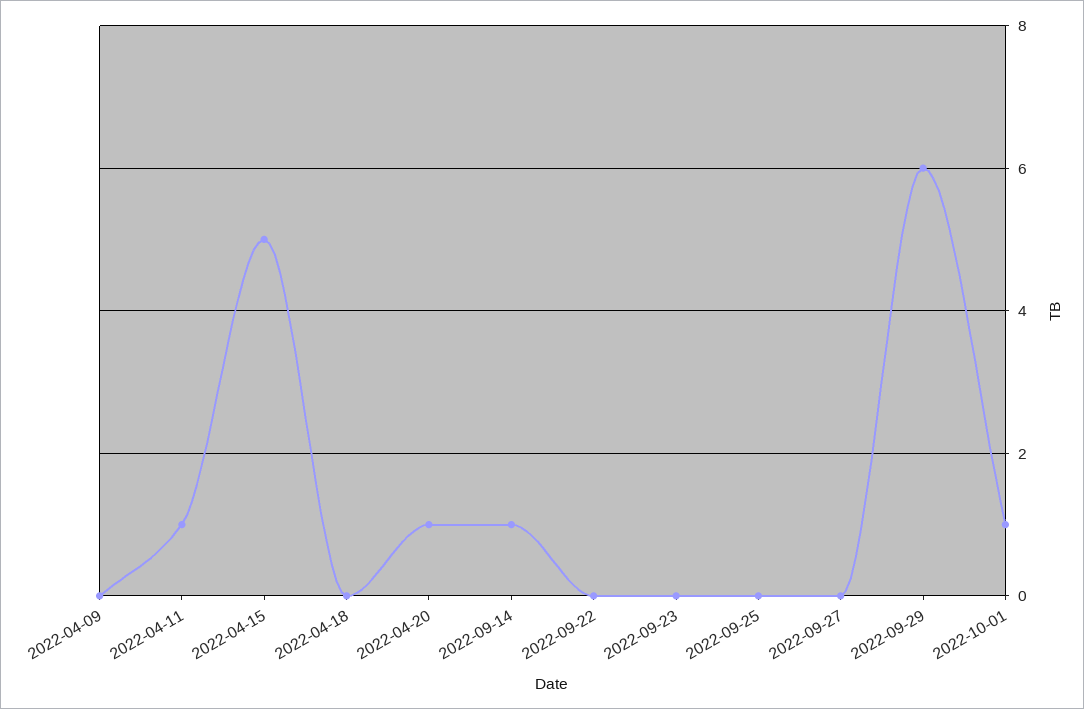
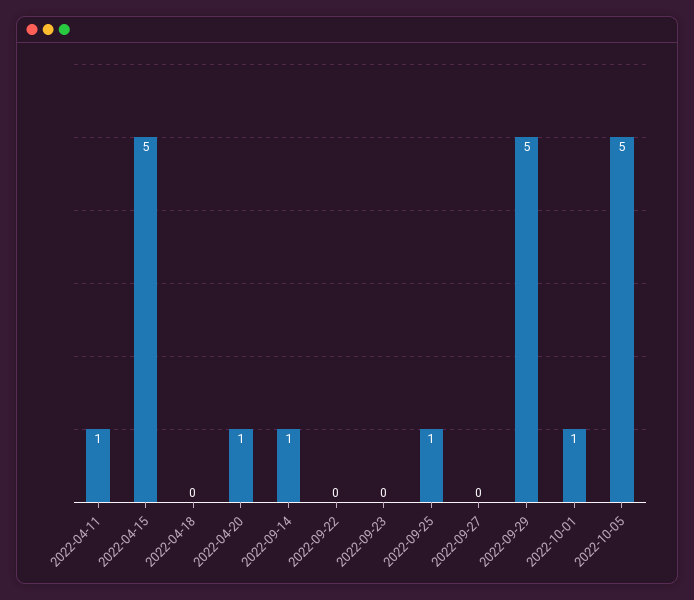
2022-04-09: 0 -> none
2022-09-25: 0 -> 1
2022-09-29: 6 -> 5
2022-10-05: none -> 5

